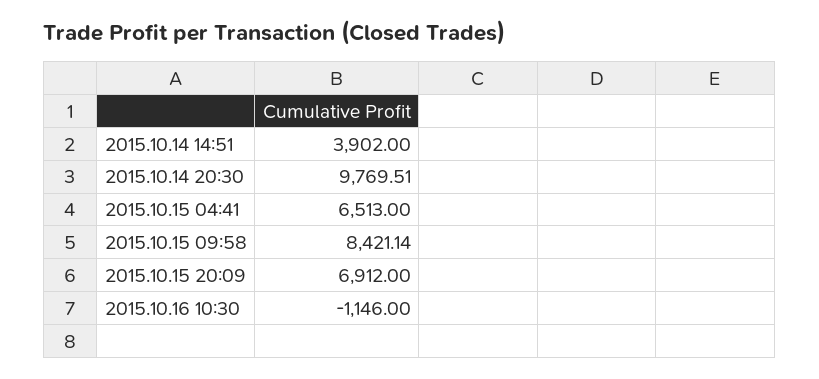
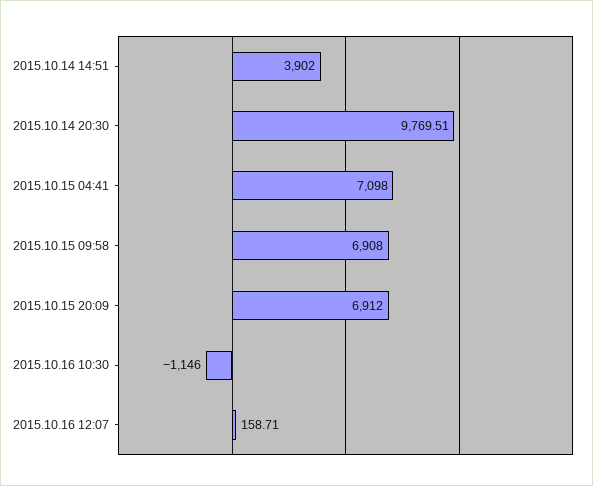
2015.10.15 04:41: 6513 -> 7098
2015.10.15 09:58: 8421.14 -> 6908
2015.10.16 12:07: none -> 158.71

